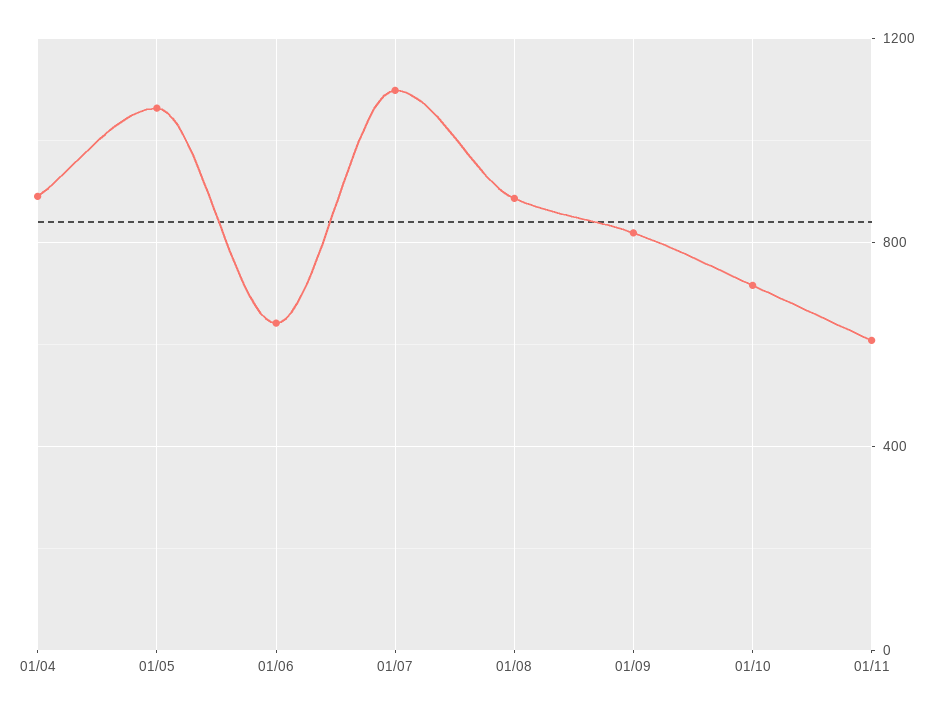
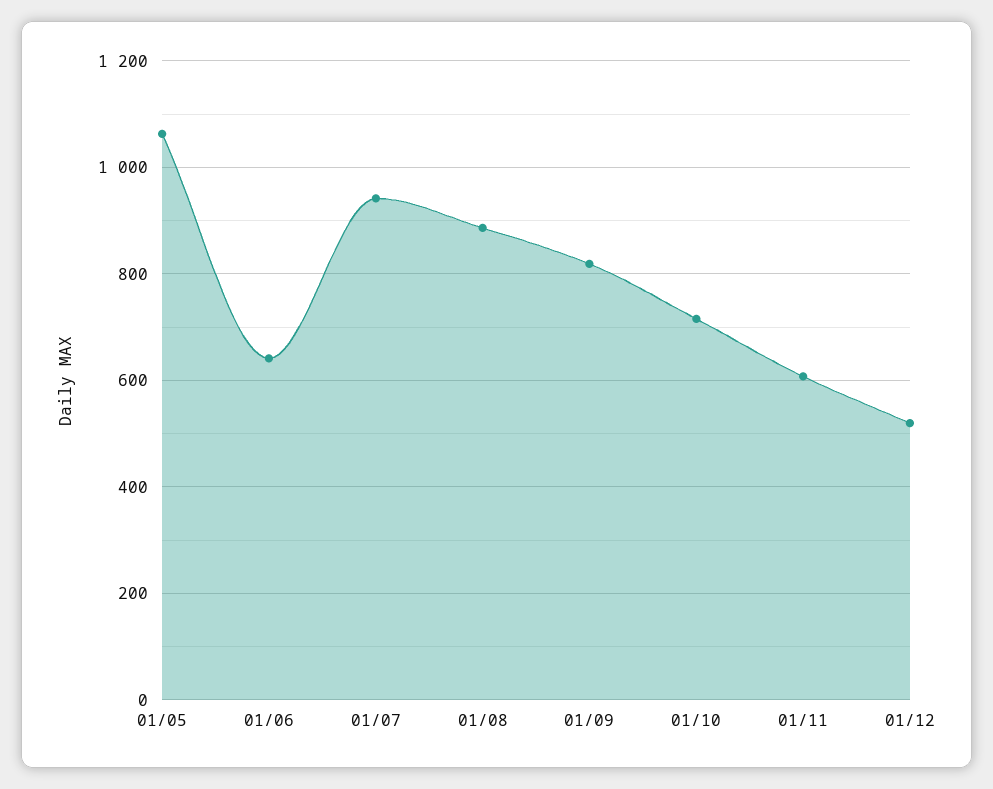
01/04: 900 -> none
01/07: 1100 -> 940
01/12: none -> 520

